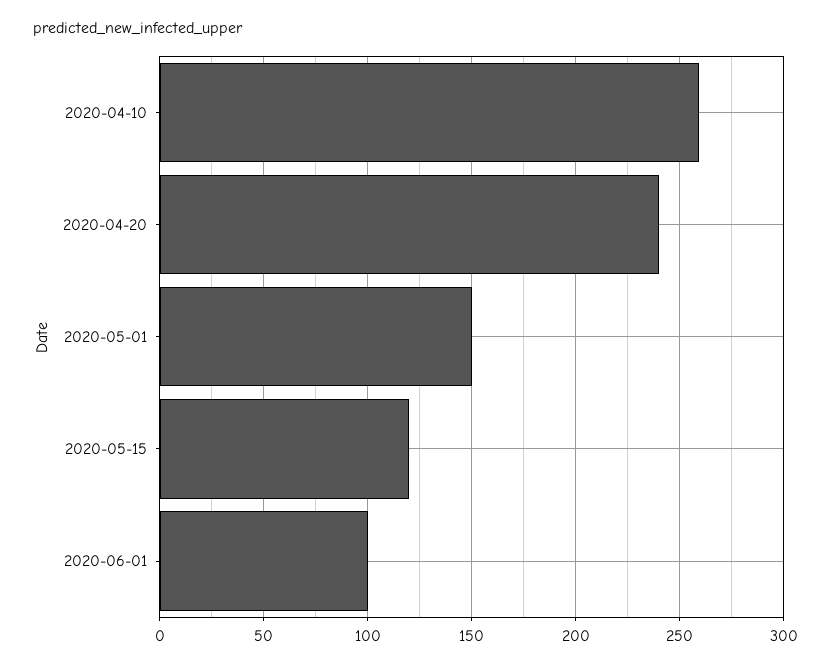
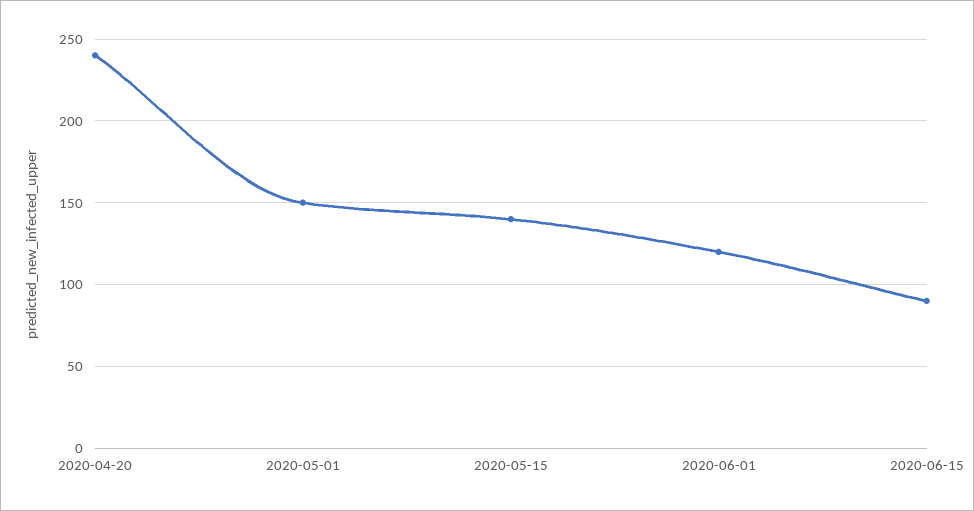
2020-04-10: 260 -> none
2020-05-15: 120 -> 140
2020-06-01: 100 -> 120
2020-06-15: none -> 90

